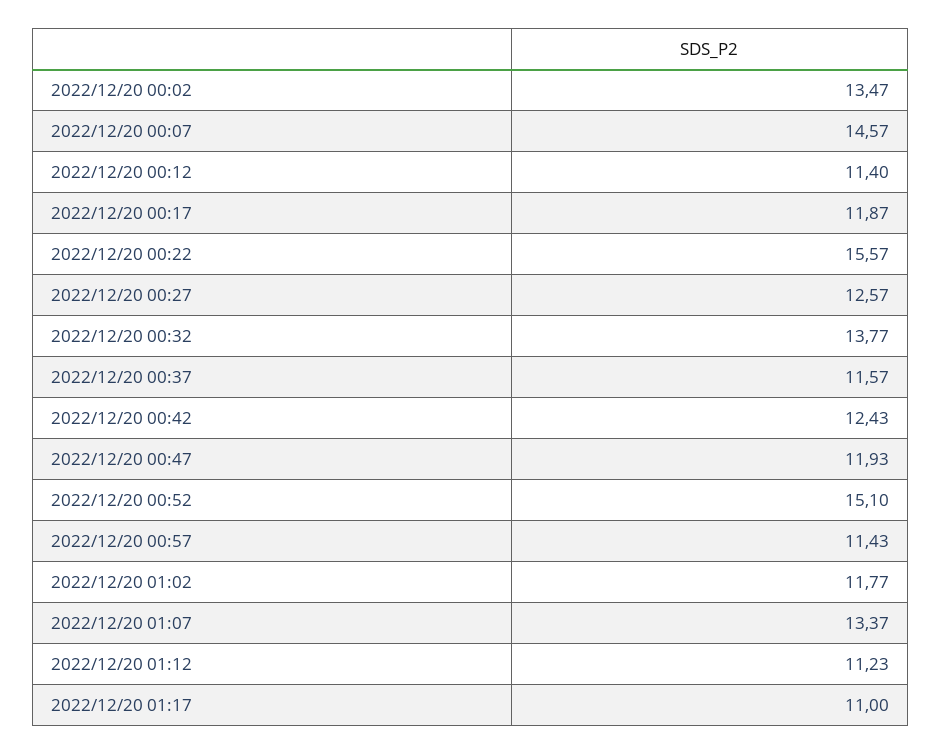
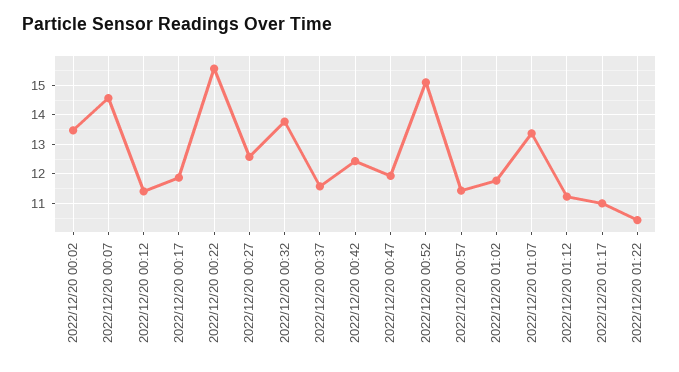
2022/12/20 01:22: none -> 10.5

